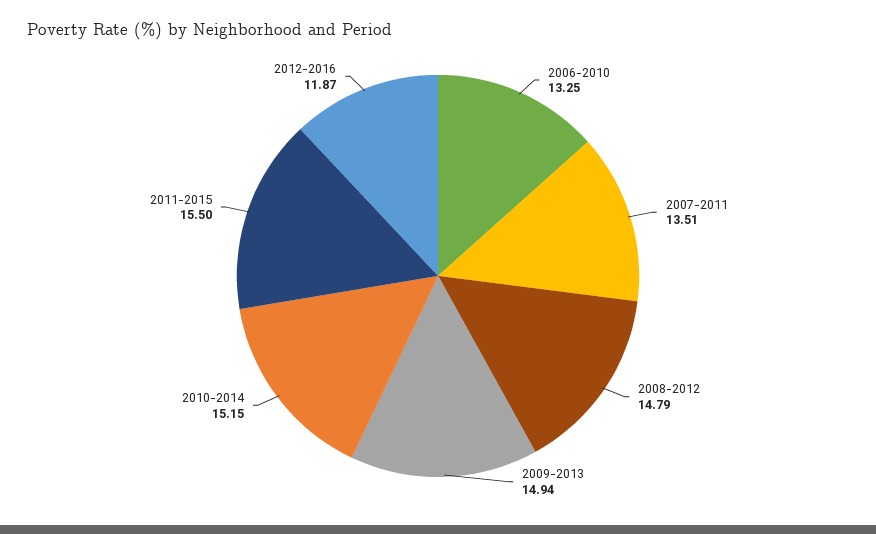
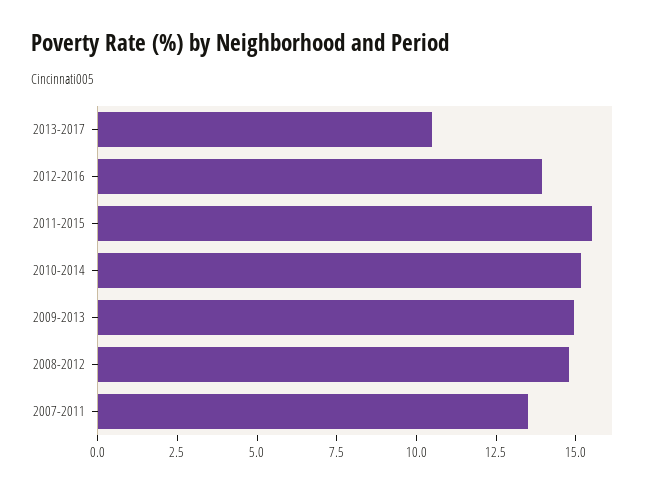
2006-2010: 13.25 -> none
2012-2016: 11.87 -> 14
2013-2017: none -> 10.5

